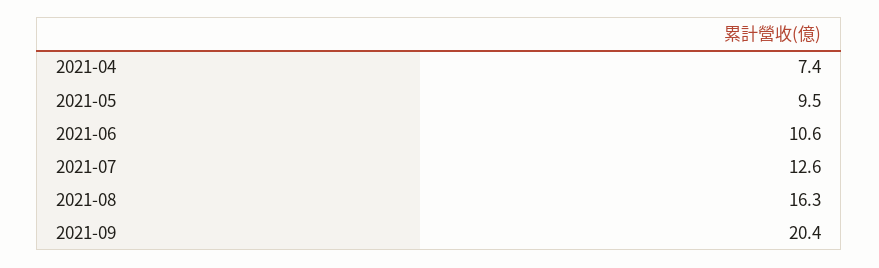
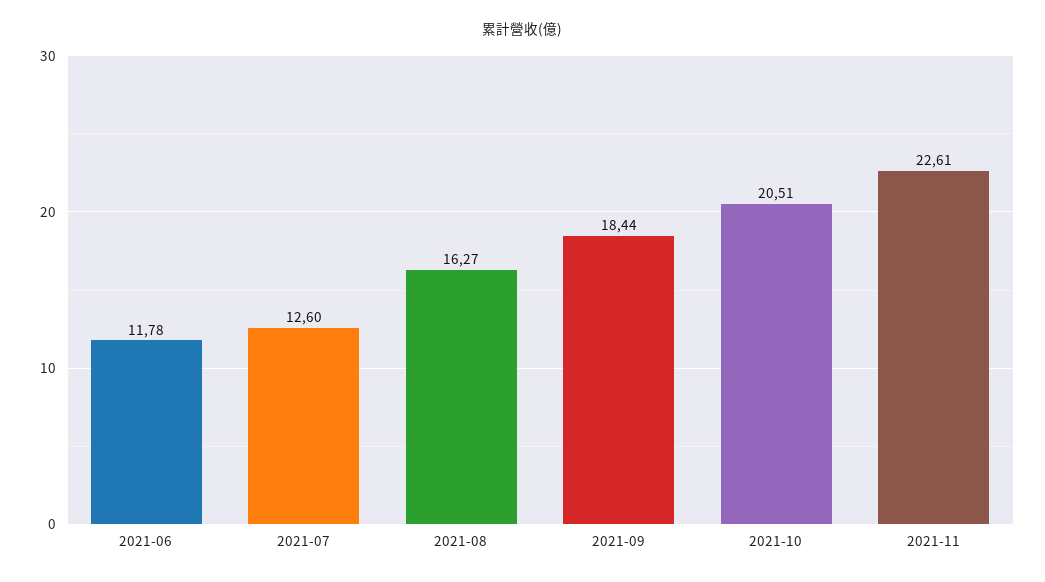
2021-04: 7.4 -> none
2021-05: 9.5 -> none
2021-06: 10.6 -> 11.78
2021-09: 20.4 -> 18.44
2021-10: none -> 20.51
2021-11: none -> 22.61

